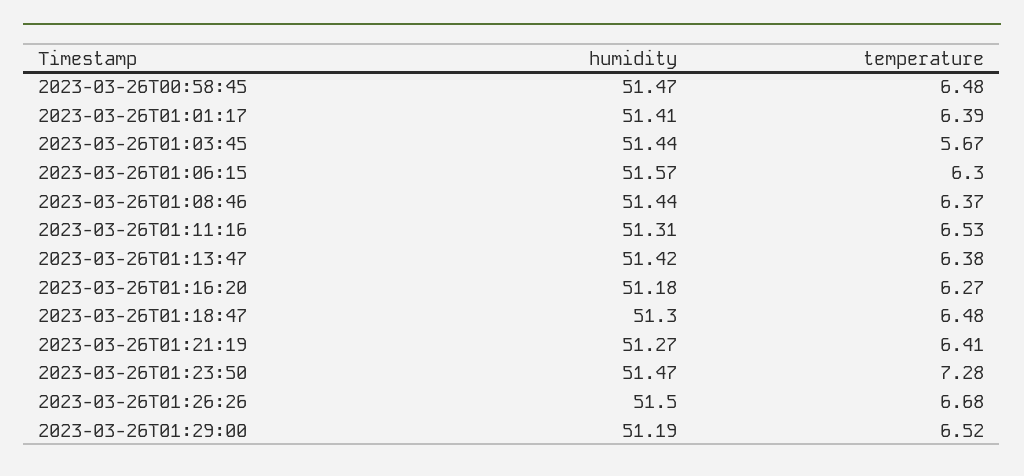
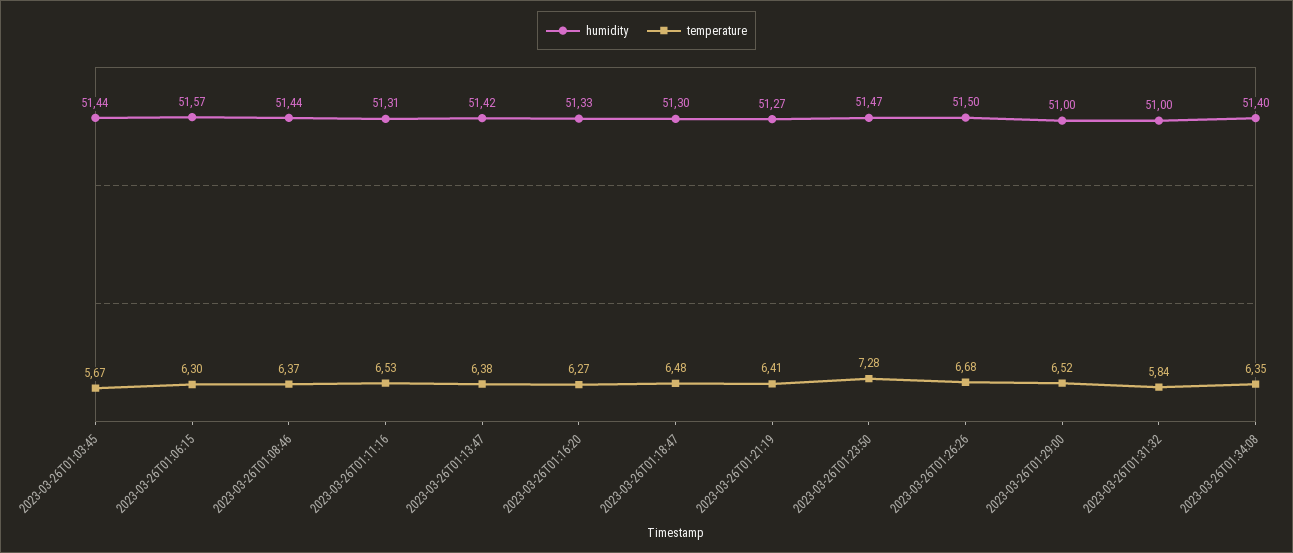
humidity, 2023-03-26T00:58:45: 51.47 -> none
temperature, 2023-03-26T00:58:45: 6.48 -> none
humidity, 2023-03-26T01:01:17: 51.41 -> none
temperature, 2023-03-26T01:01:17: 6.39 -> none
humidity, 2023-03-26T01:16:20: 51.18 -> 51.33
humidity, 2023-03-26T01:29:00: 51.19 -> 51
humidity, 2023-03-26T01:31:32: none -> 51
temperature, 2023-03-26T01:31:32: none -> 5.84
humidity, 2023-03-26T01:34:08: none -> 51.4
temperature, 2023-03-26T01:34:08: none -> 6.35

